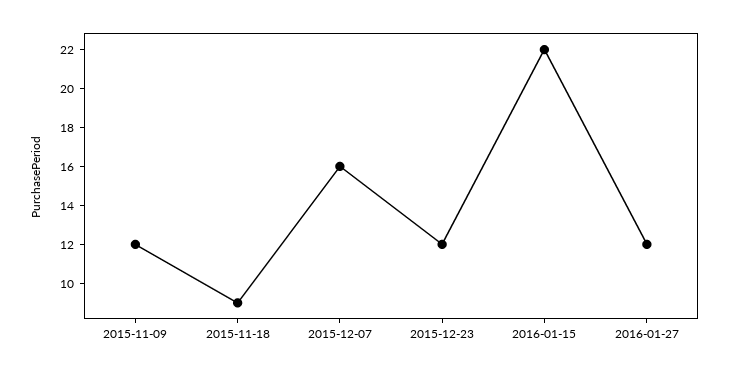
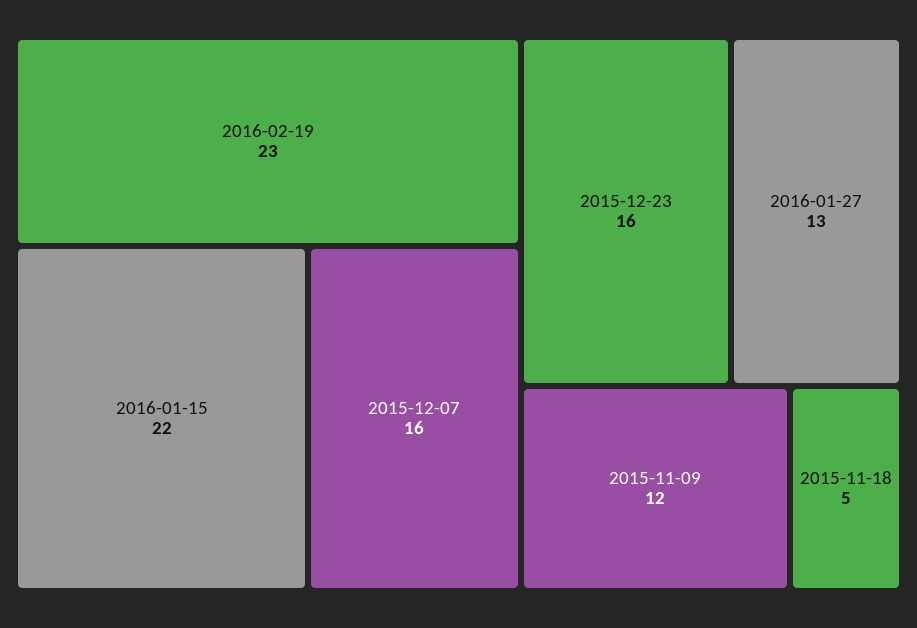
2015-11-18: 9 -> 5
2015-12-23: 12 -> 16
2016-01-27: 12 -> 13
2016-02-19: none -> 23

